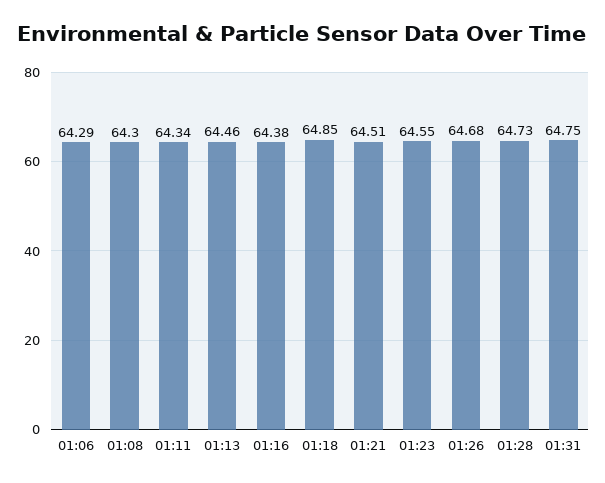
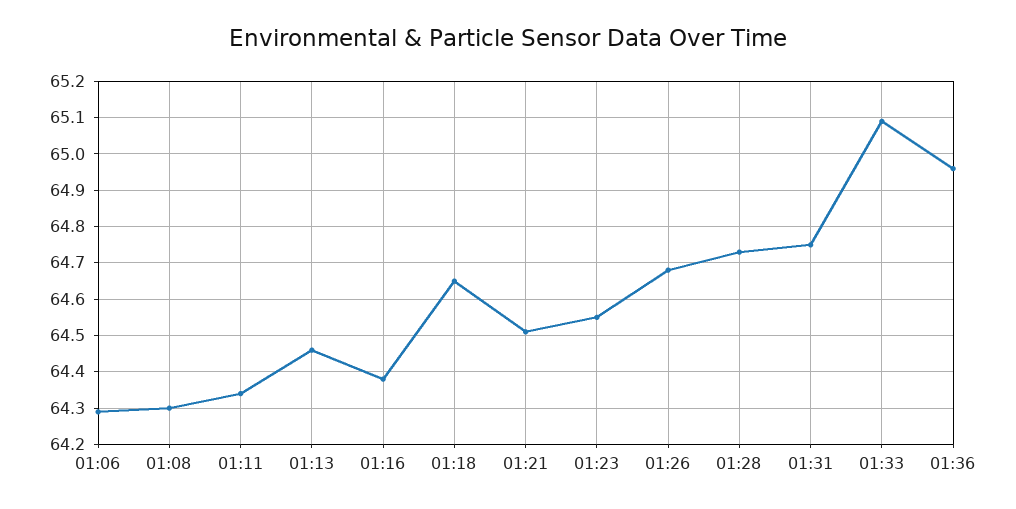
01:18: 64.85 -> 64.65
01:33: none -> 65.1
01:36: none -> 64.95

